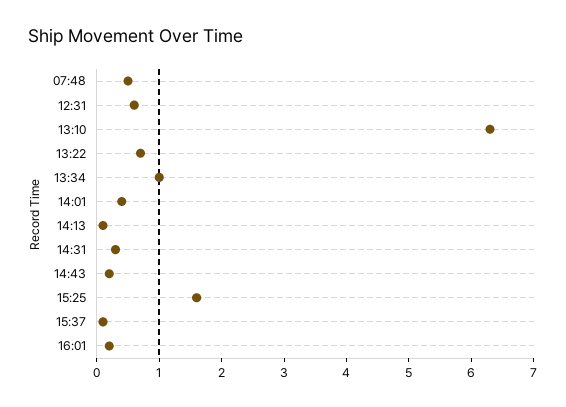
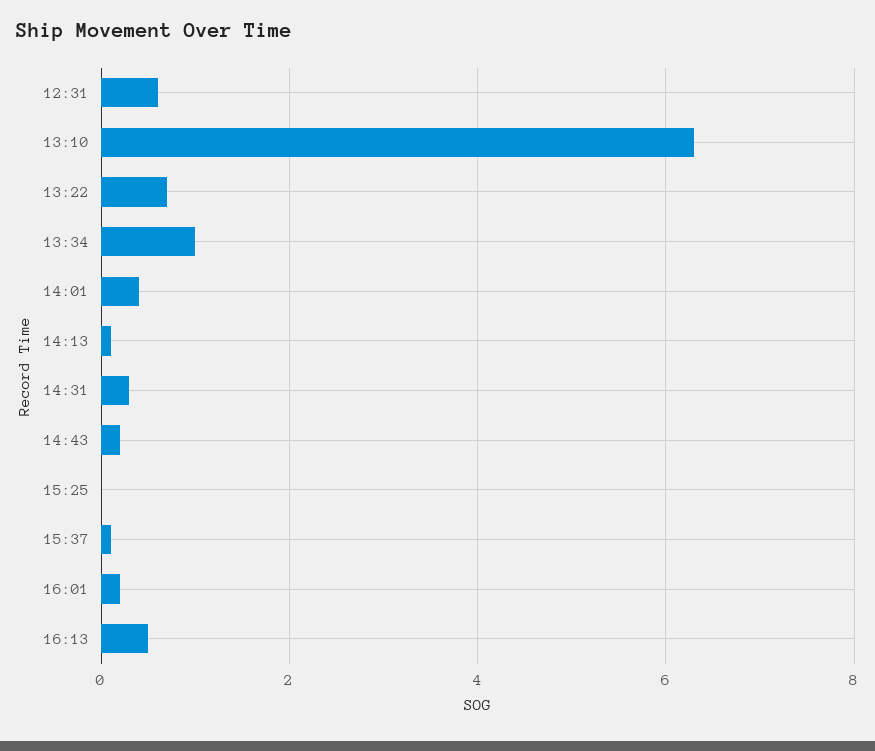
07:48: 0.5 -> none
15:25: 1.5 -> 0
16:13: none -> 0.5

